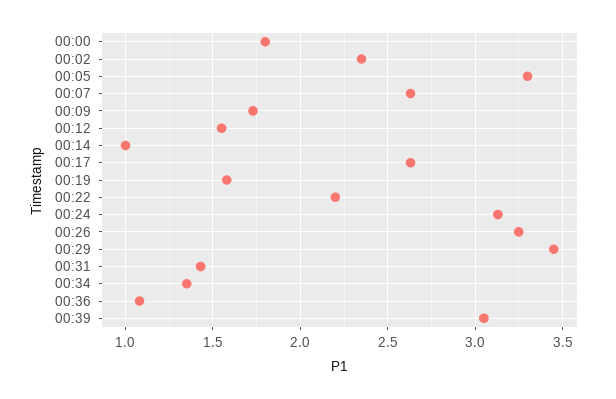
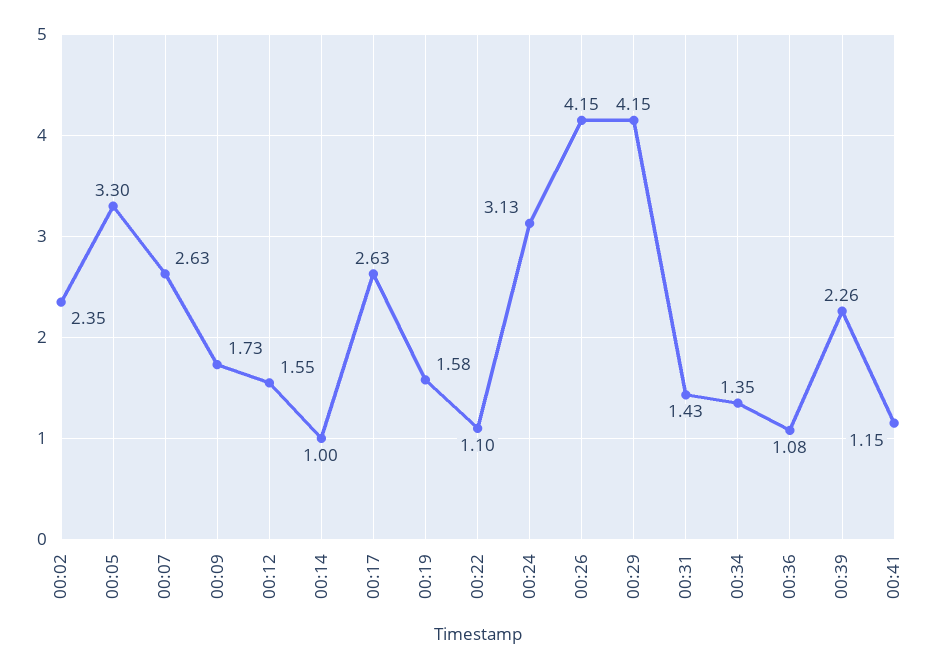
00:00: 1.8 -> none
00:22: 2.2 -> 1.1
00:26: 3.25 -> 4.15
00:29: 3.45 -> 4.15
00:39: 3.05 -> 2.26
00:41: none -> 1.15

